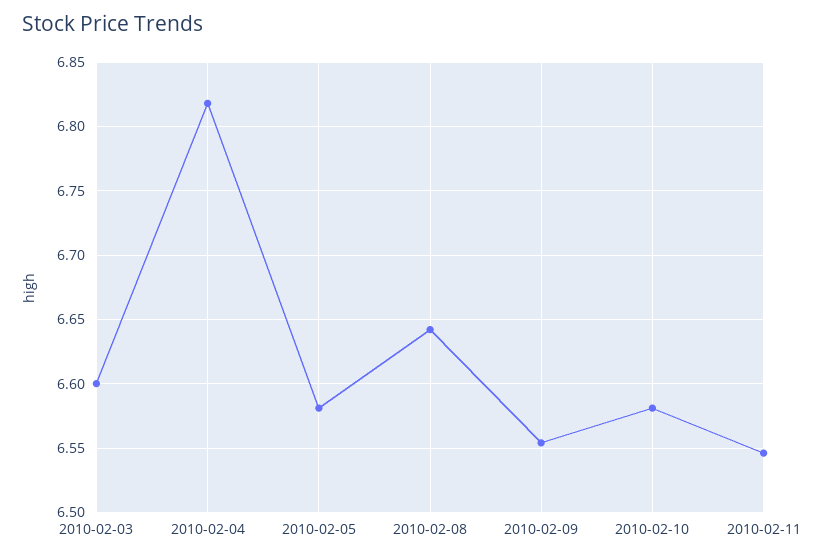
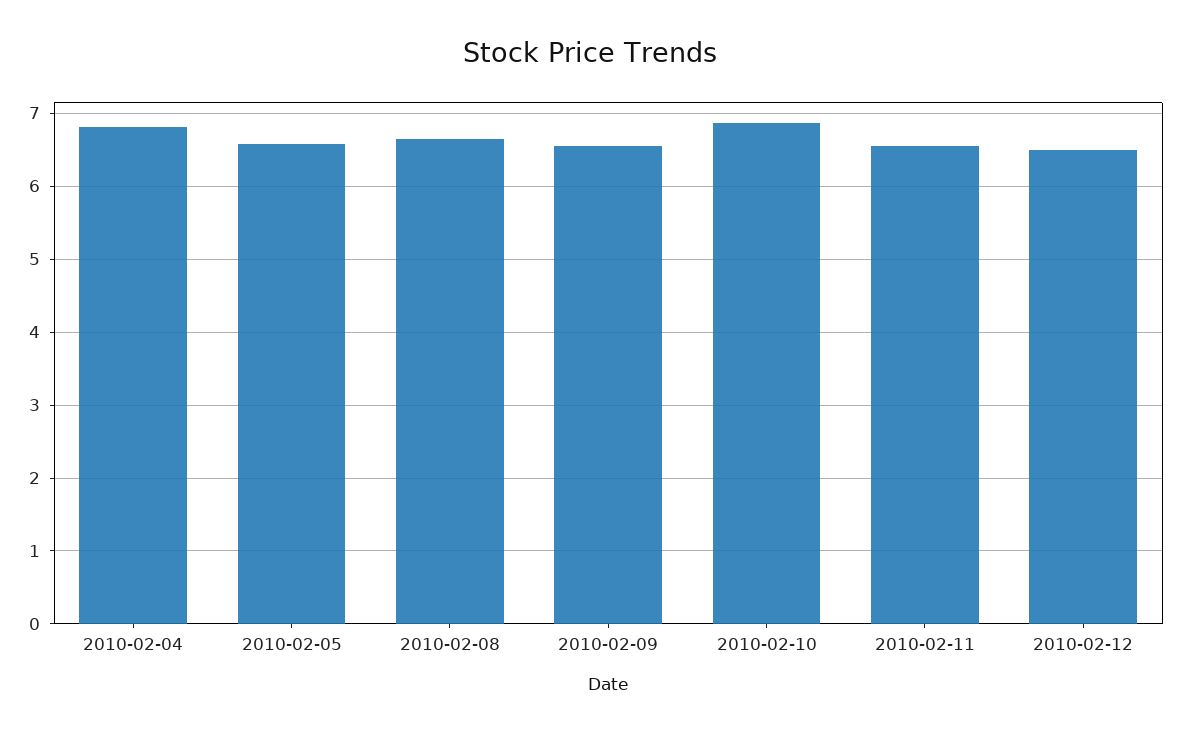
2010-02-03: 6.6 -> none
2010-02-10: 6.58 -> 6.9
2010-02-12: none -> 6.5

